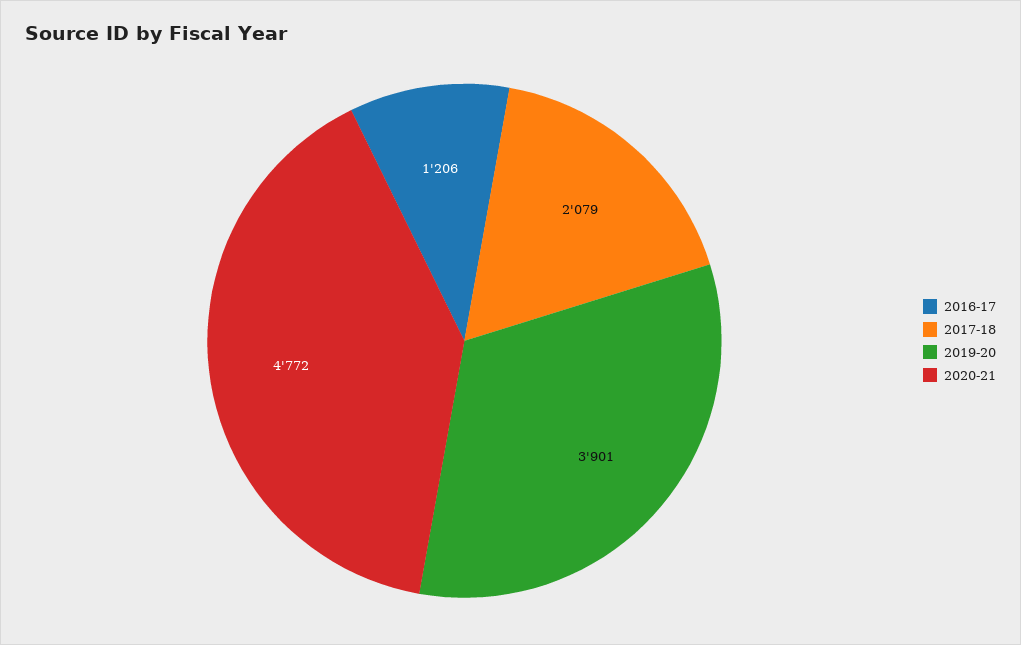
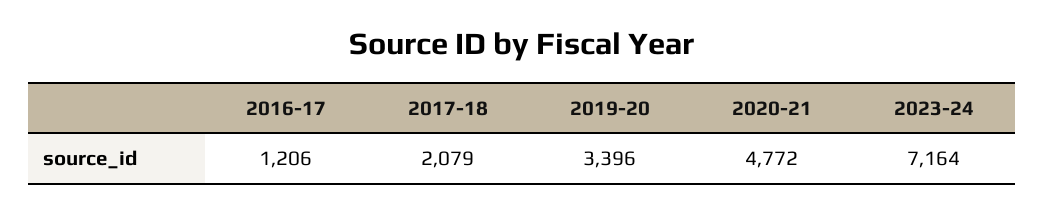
2019-20: 3901 -> 3396
2023-24: none -> 7164

